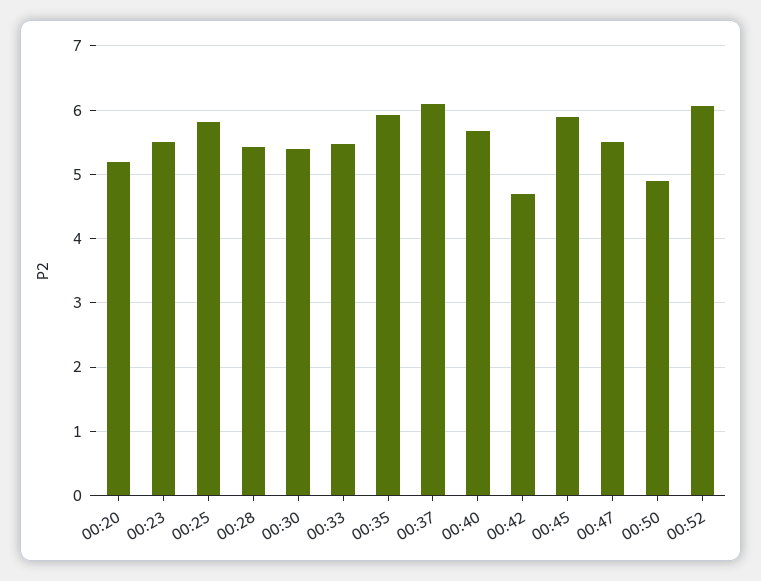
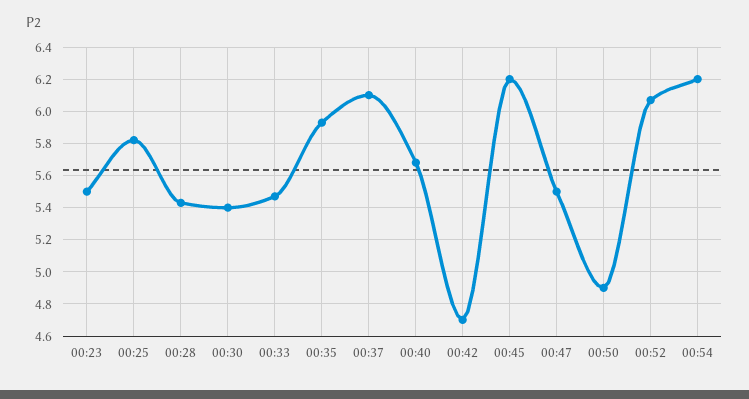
00:20: 5.2 -> none
00:45: 5.9 -> 6.2
00:54: none -> 6.2

